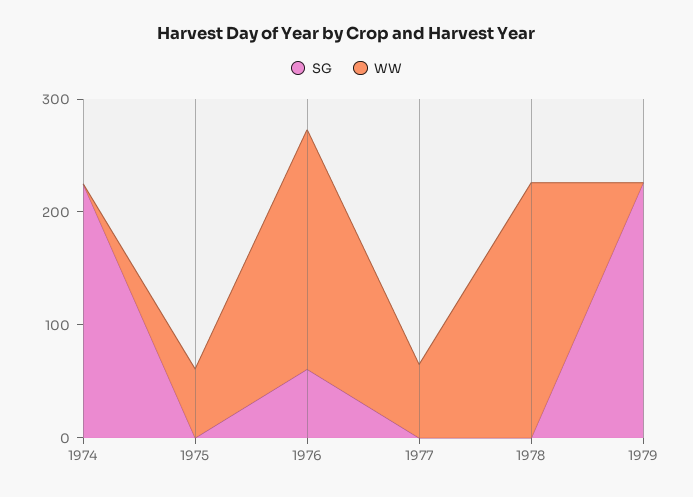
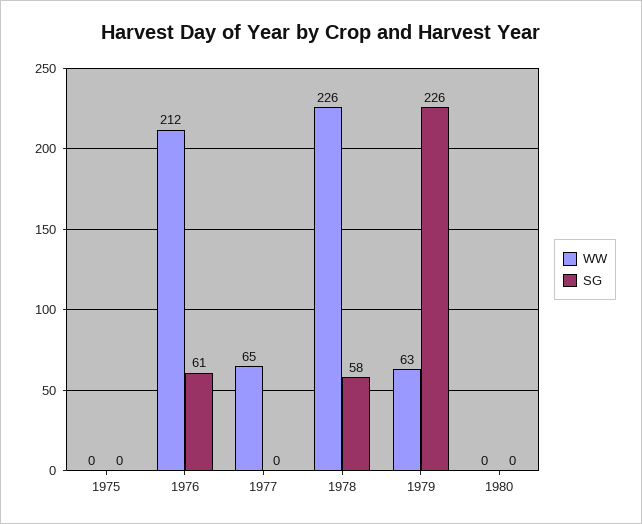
SG, 1974: 220 -> none
WW, 1974: 0 -> none
WW, 1975: 60 -> 0
SG, 1978: 0 -> 58
WW, 1979: 0 -> 63
WW, 1980: none -> 0
SG, 1980: none -> 0

